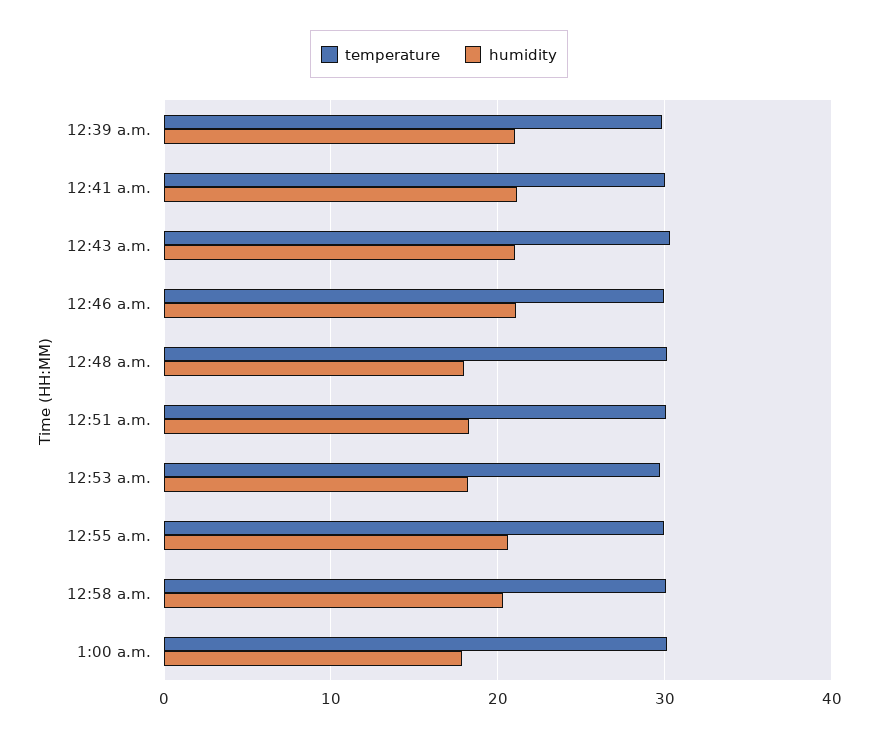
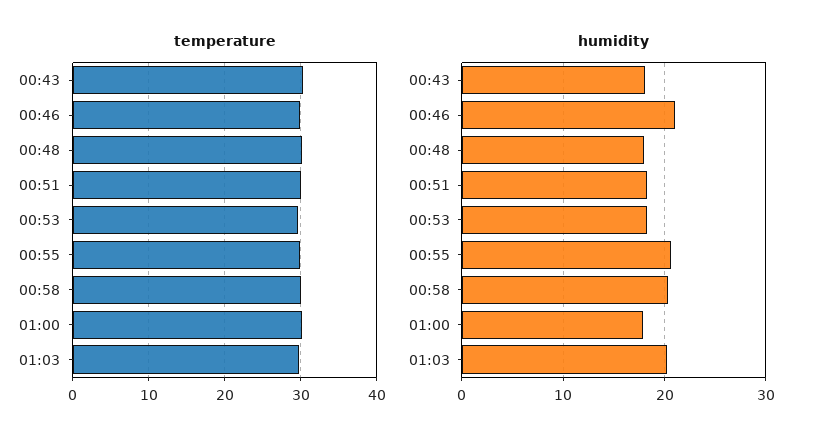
temperature, 12:39 a.m.: 30 -> none
humidity, 12:39 a.m.: 21 -> none
temperature, 12:41 a.m.: 30 -> none
humidity, 12:41 a.m.: 21 -> none
humidity, 12:43 a.m.: 21 -> 18
temperature, 01:03: none -> 30
humidity, 01:03: none -> 20

